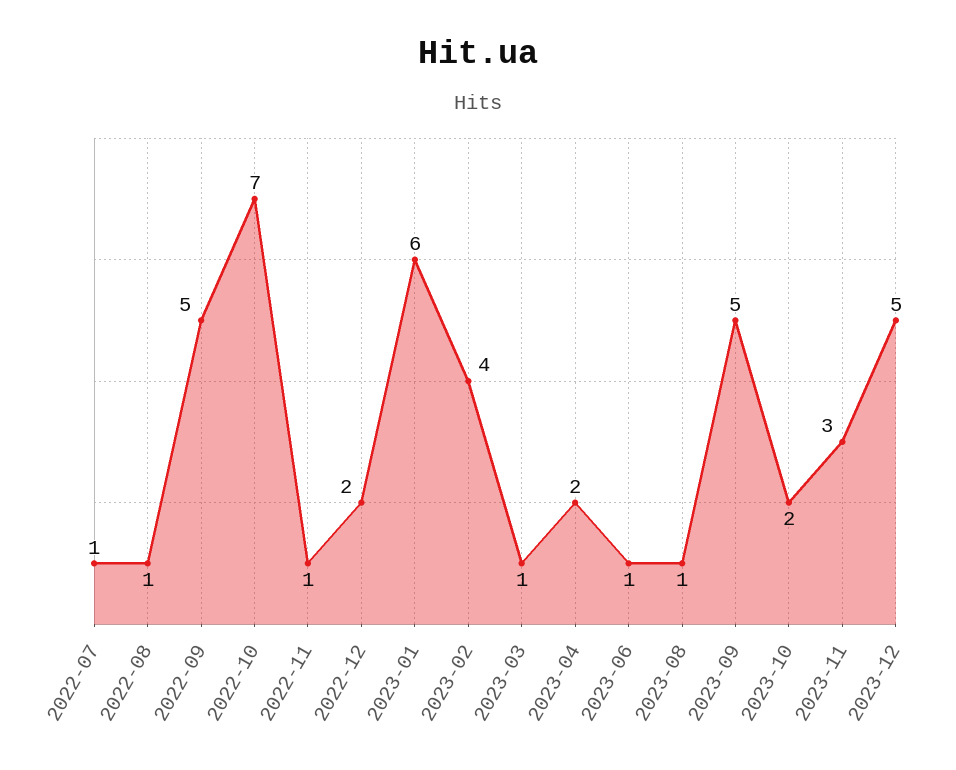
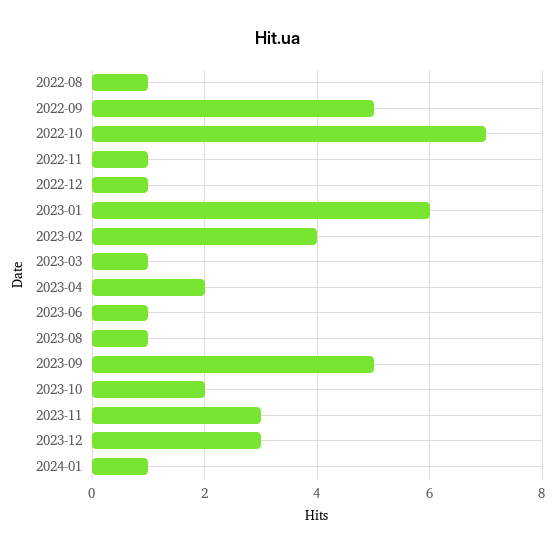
2022-07: 1 -> none
2022-12: 2 -> 1
2023-12: 5 -> 3
2024-01: none -> 1

